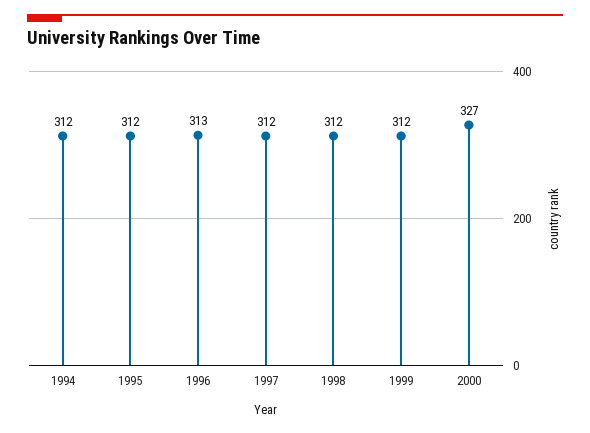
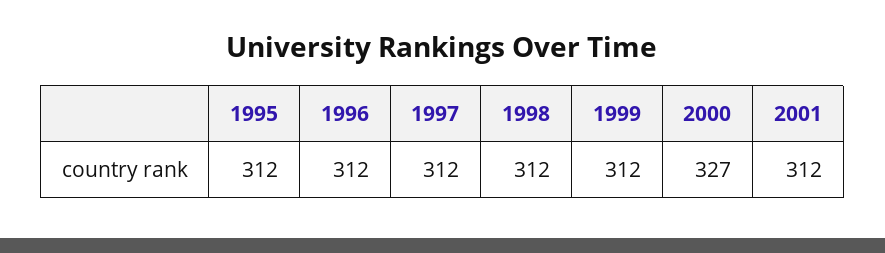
1994: 312 -> none
1996: 313 -> 312
2001: none -> 312

